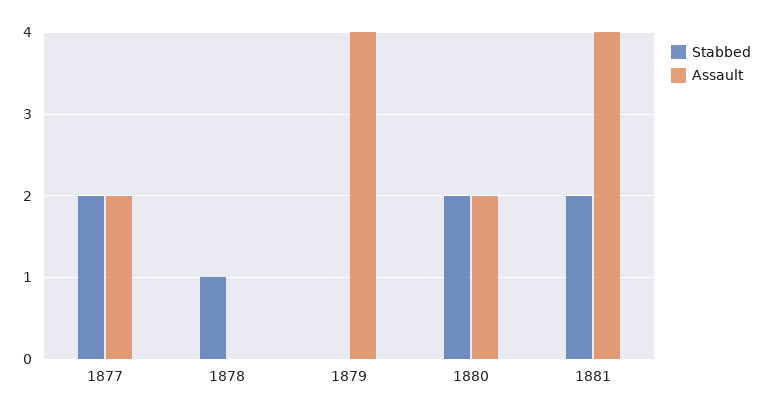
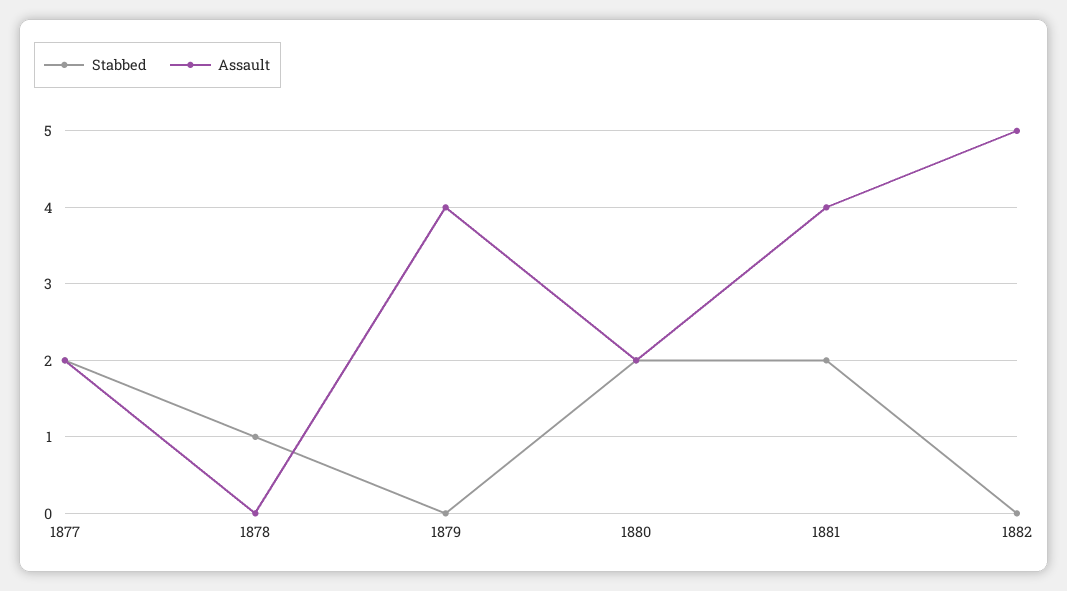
Stabbed, 1882: none -> 0
Assault, 1882: none -> 5

